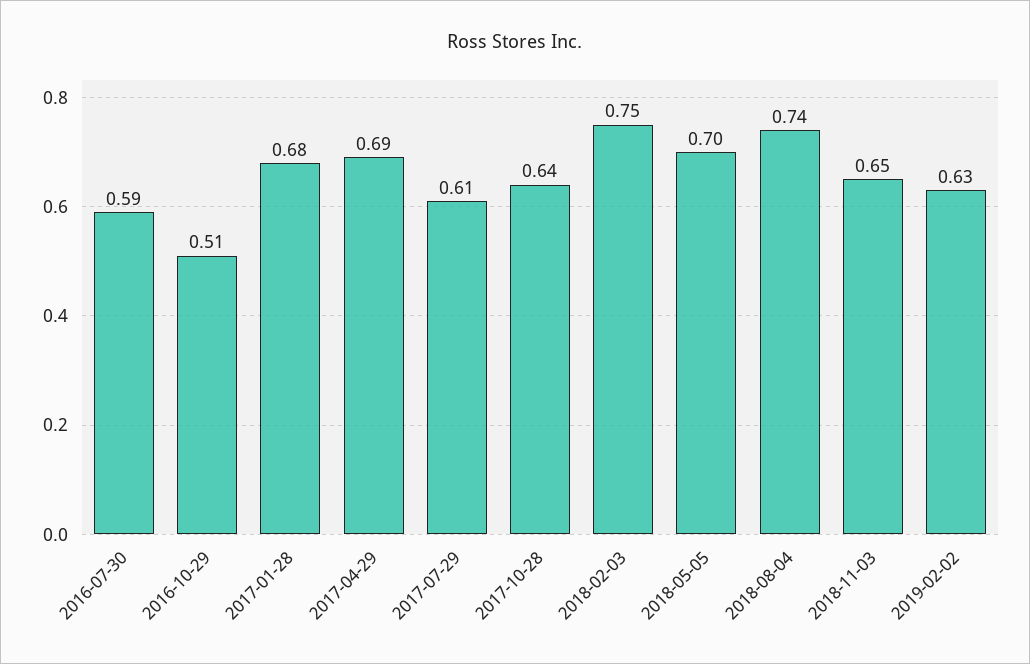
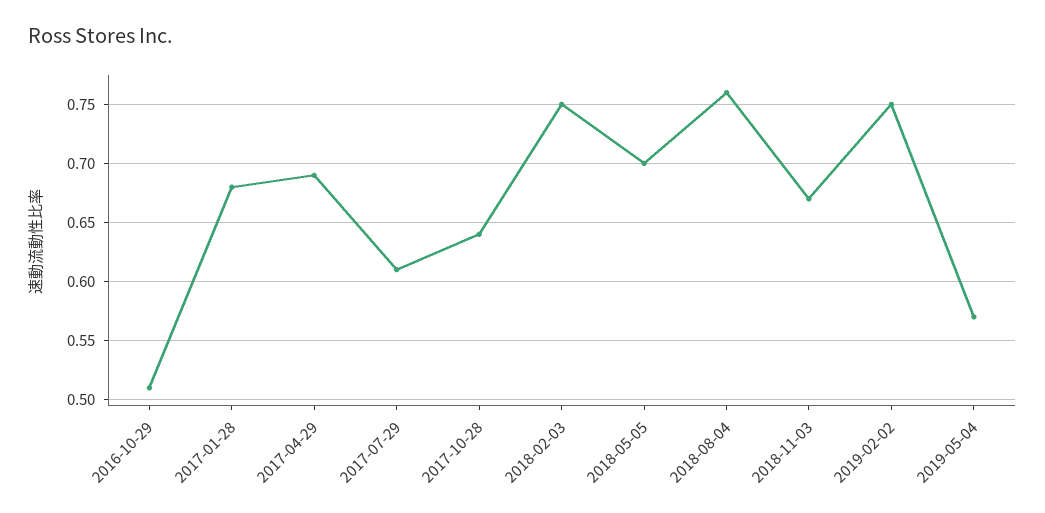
2016-07-30: 0.59 -> none
2018-08-04: 0.74 -> 0.76
2018-11-03: 0.65 -> 0.67
2019-02-02: 0.63 -> 0.75
2019-05-04: none -> 0.57

